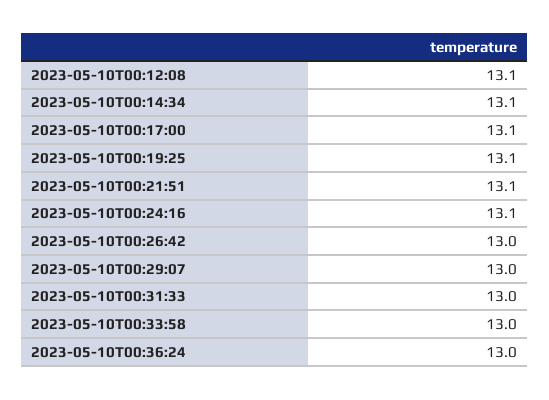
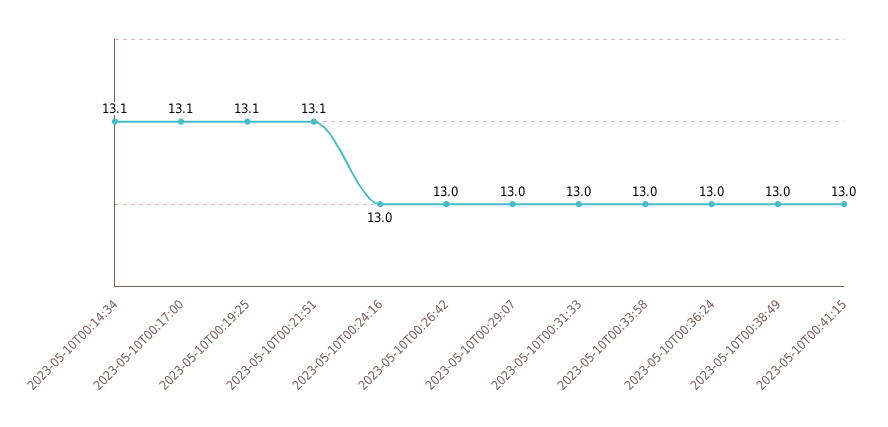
2023-05-10T00:12:08: 13.1 -> none
2023-05-10T00:24:16: 13.1 -> 13
2023-05-10T00:38:49: none -> 13
2023-05-10T00:41:15: none -> 13

